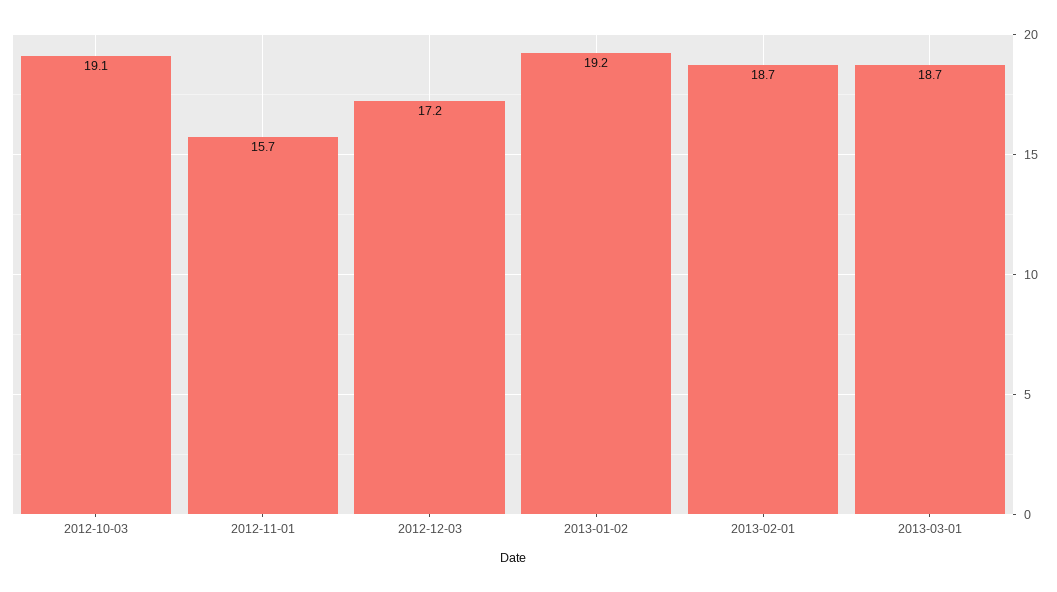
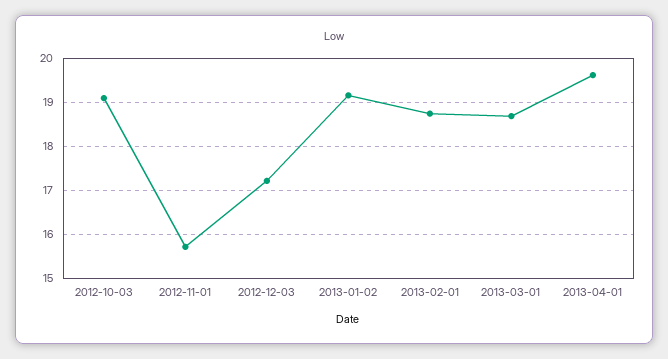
2013-04-01: none -> 19.6

